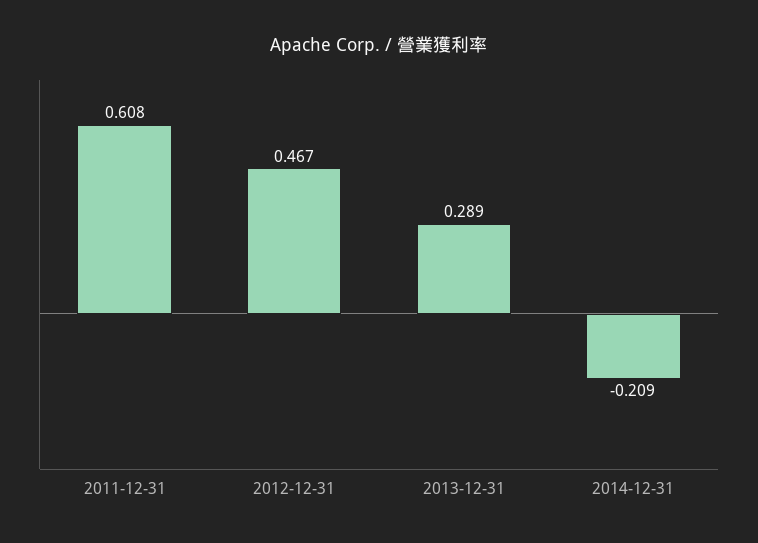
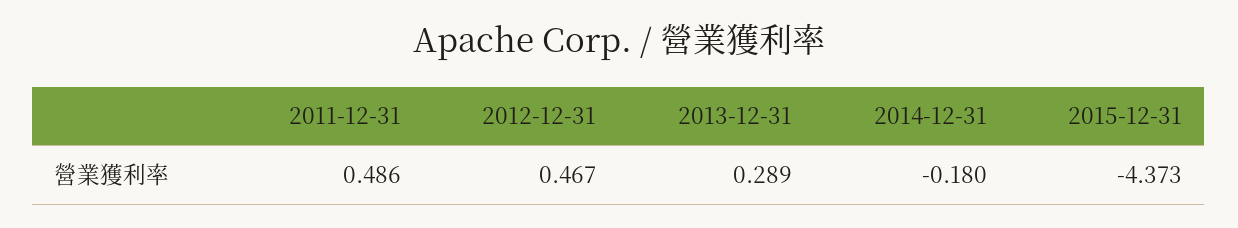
2011-12-31: 0.608 -> 0.486
2014-12-31: -0.209 -> -0.18
2015-12-31: none -> -4.373

